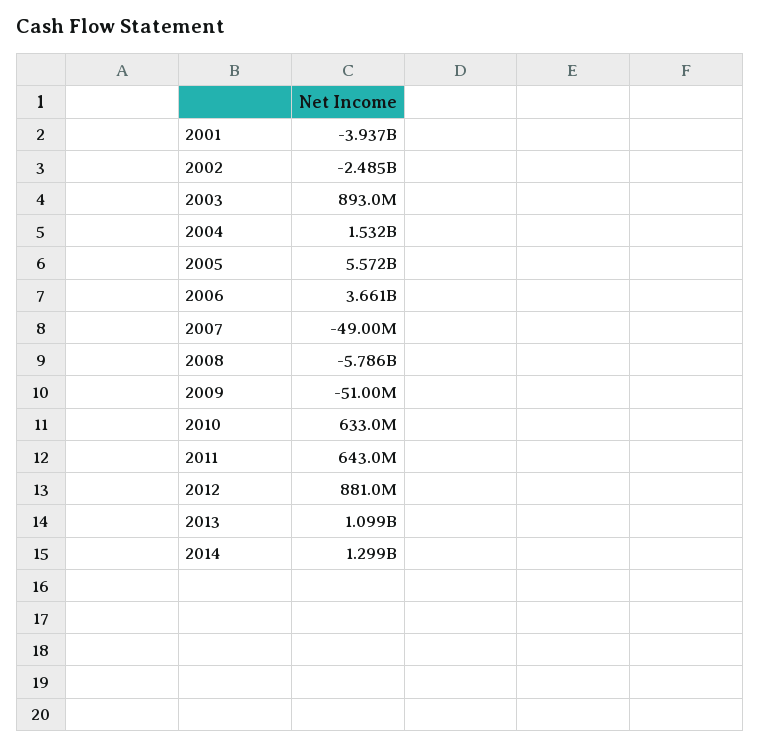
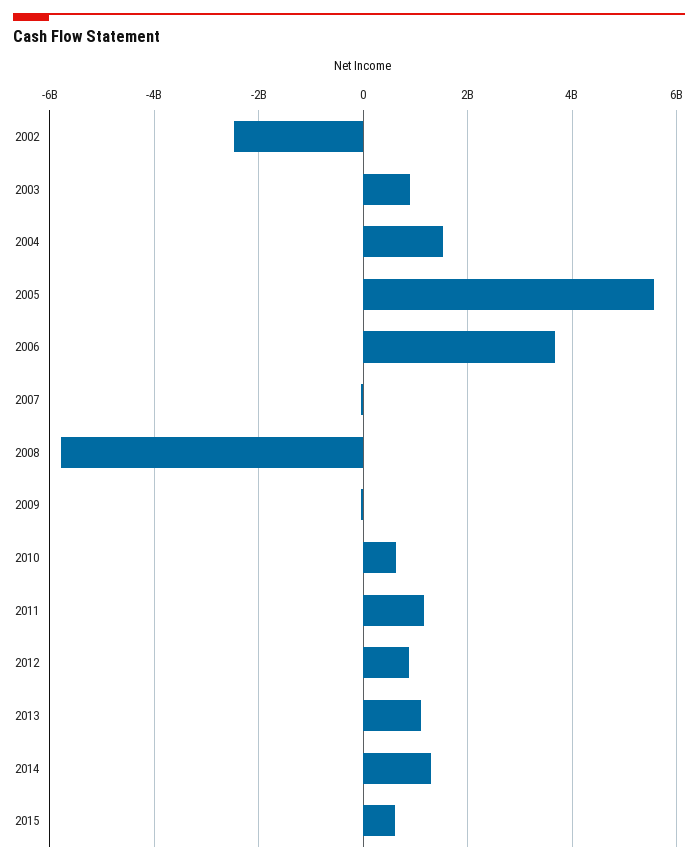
2001: -3937000000 -> none
2011: 643000000 -> 1200000000
2015: none -> 600000000

